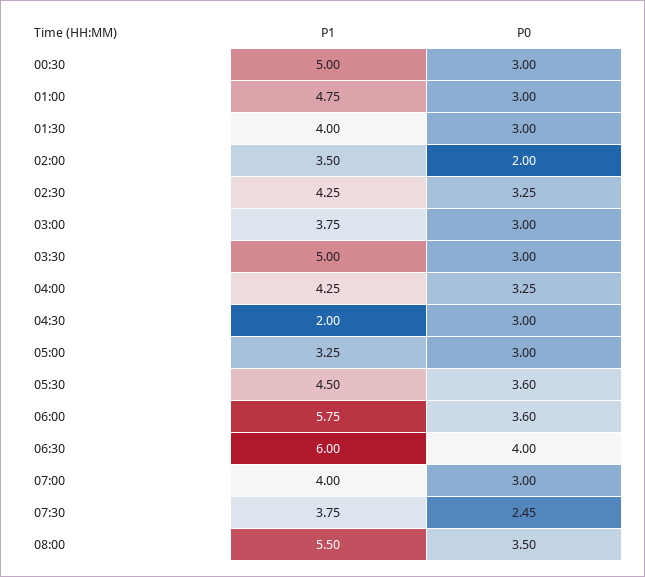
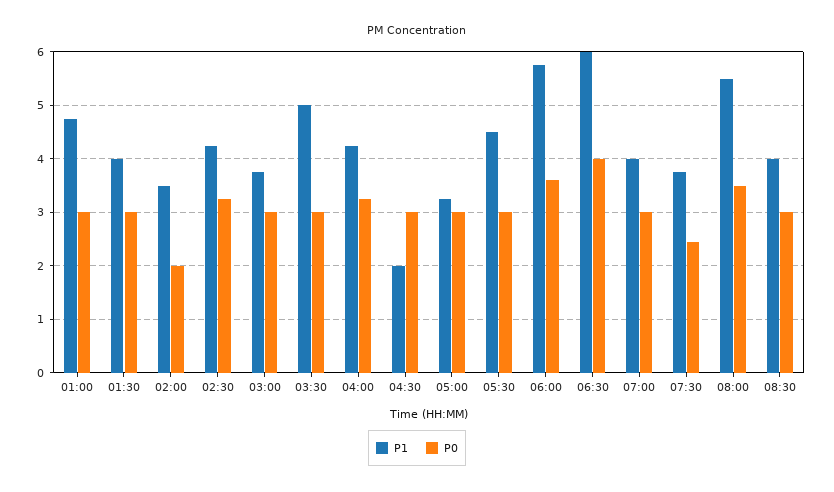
P1, 00:30: 5 -> none
P0, 00:30: 3 -> none
P0, 05:30: 3.6 -> 3
P1, 08:30: none -> 4
P0, 08:30: none -> 3

